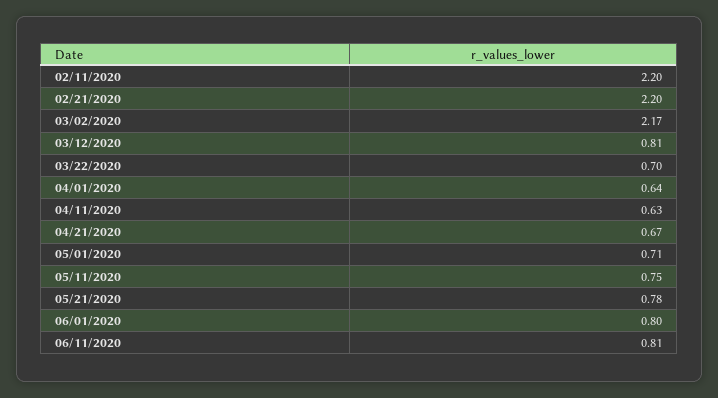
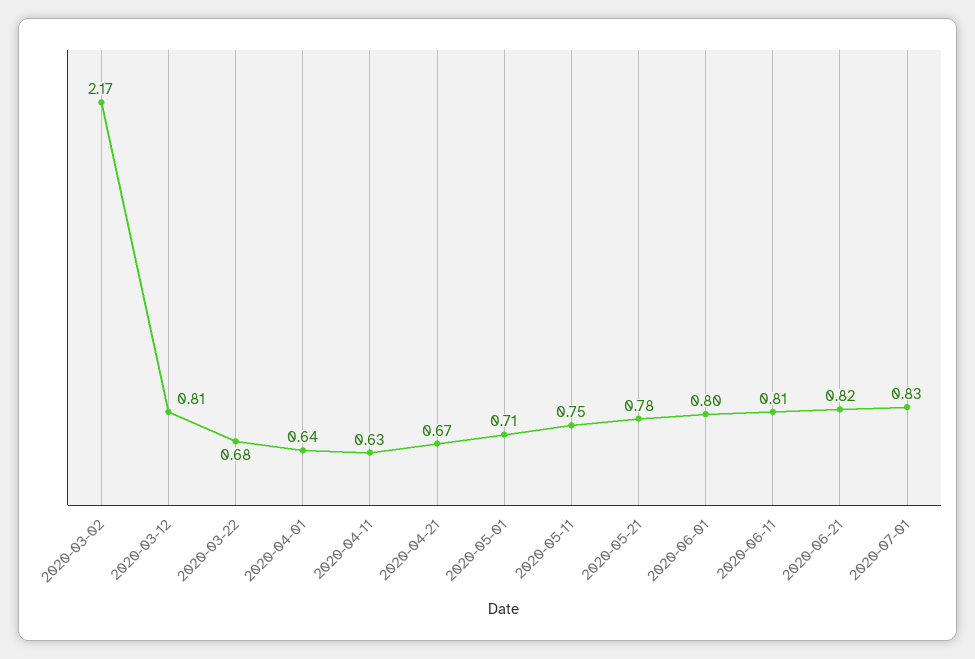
02/11/2020: 2.2 -> none
02/21/2020: 2.2 -> none
03/22/2020: 0.7 -> 0.68
2020-06-21: none -> 0.82
2020-07-01: none -> 0.83

